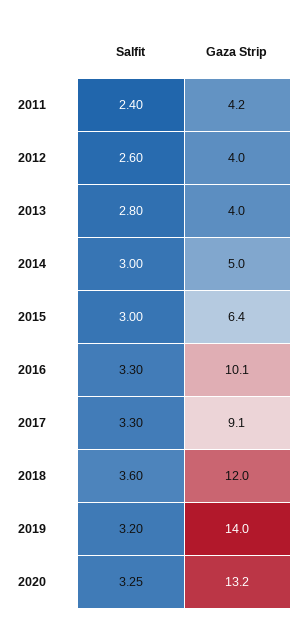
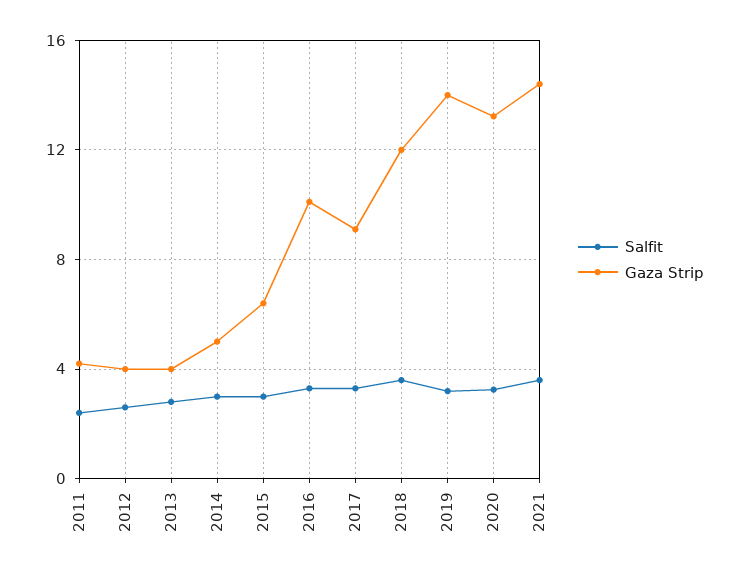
Salfit, 2021: none -> 3.5
Gaza Strip, 2021: none -> 14.5

